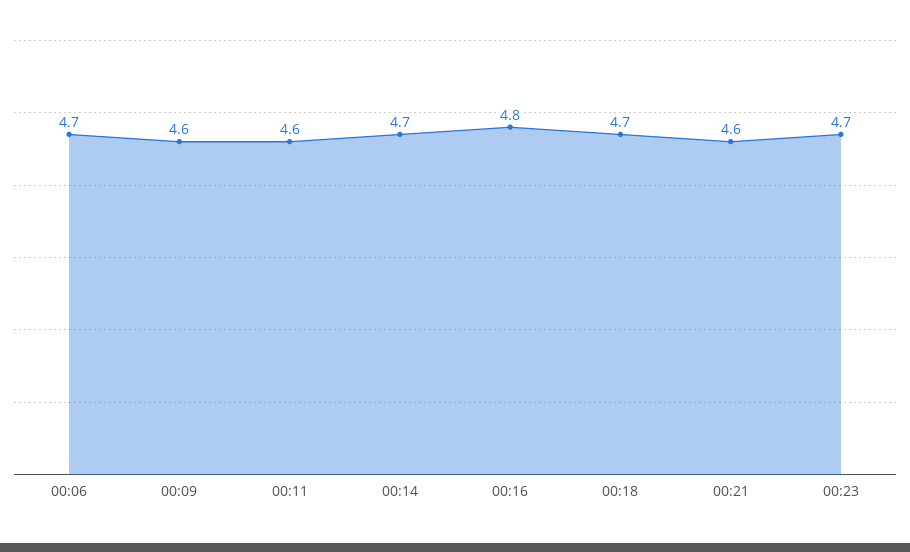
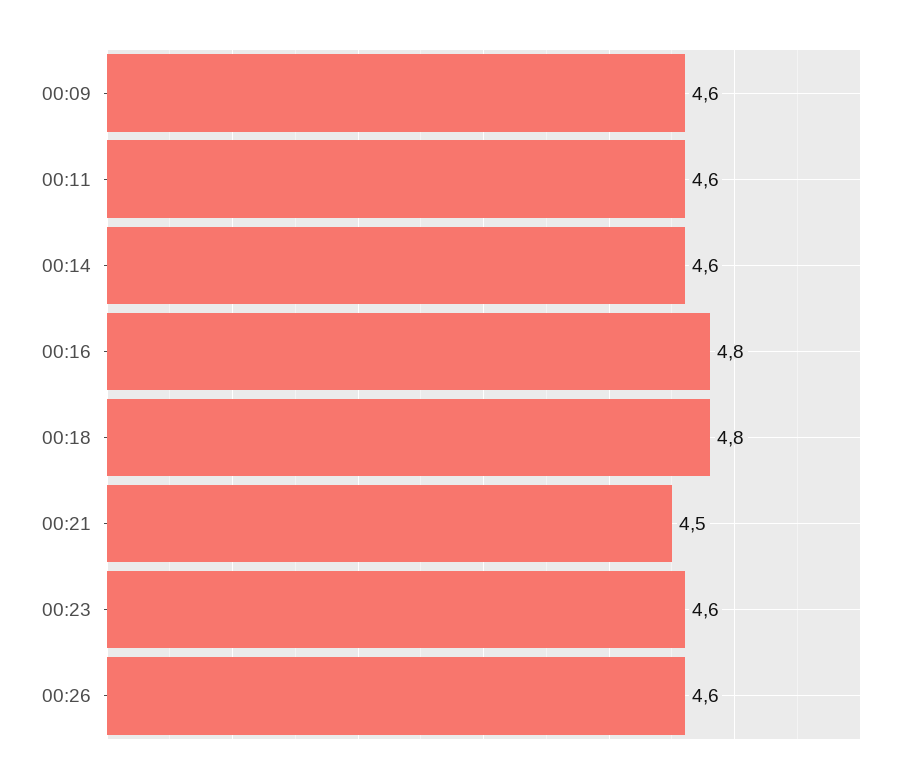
00:06: 4.7 -> none
00:14: 4.7 -> 4.6
00:18: 4.7 -> 4.8
00:21: 4.6 -> 4.5
00:23: 4.7 -> 4.6
00:26: none -> 4.6

